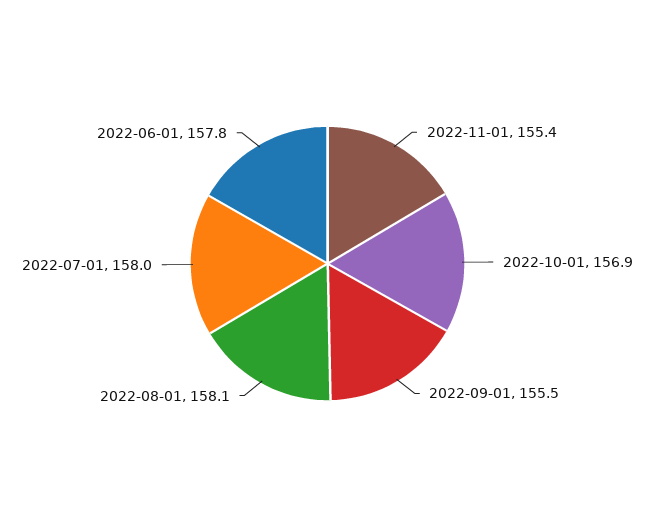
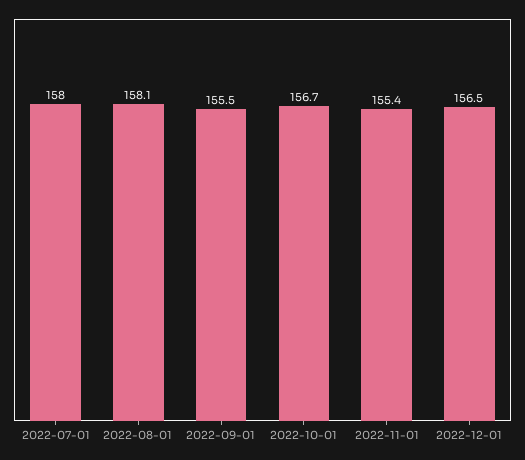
2022-10-01: 156.9 -> 156.7
2022-06-01: 157.8 -> none
2022-12-01: none -> 156.5

